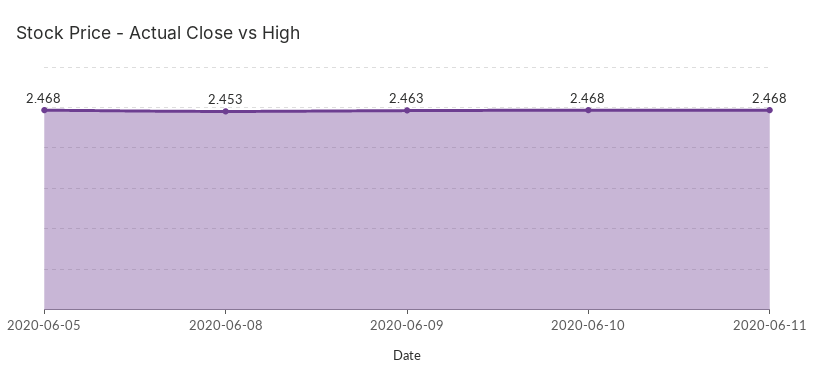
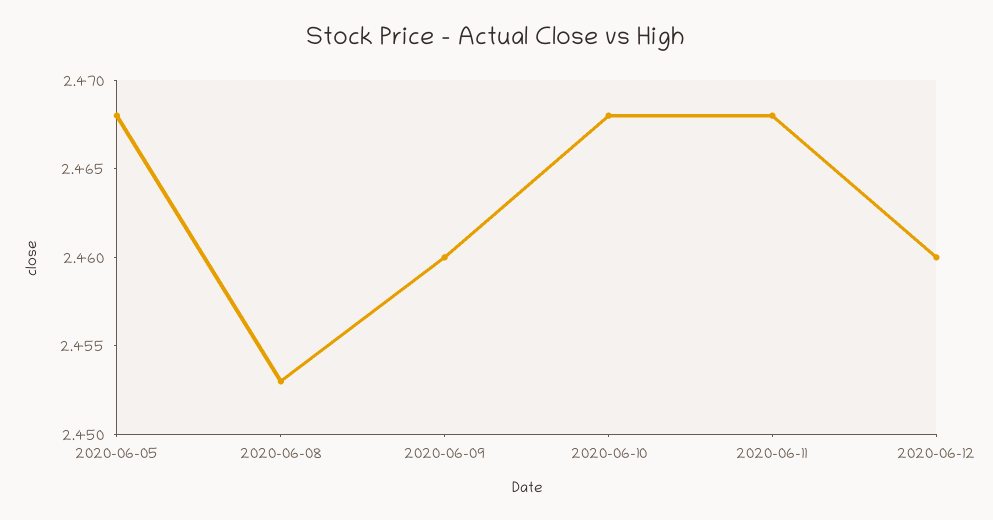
2020-06-09: 2.463 -> 2.46
2020-06-12: none -> 2.46

